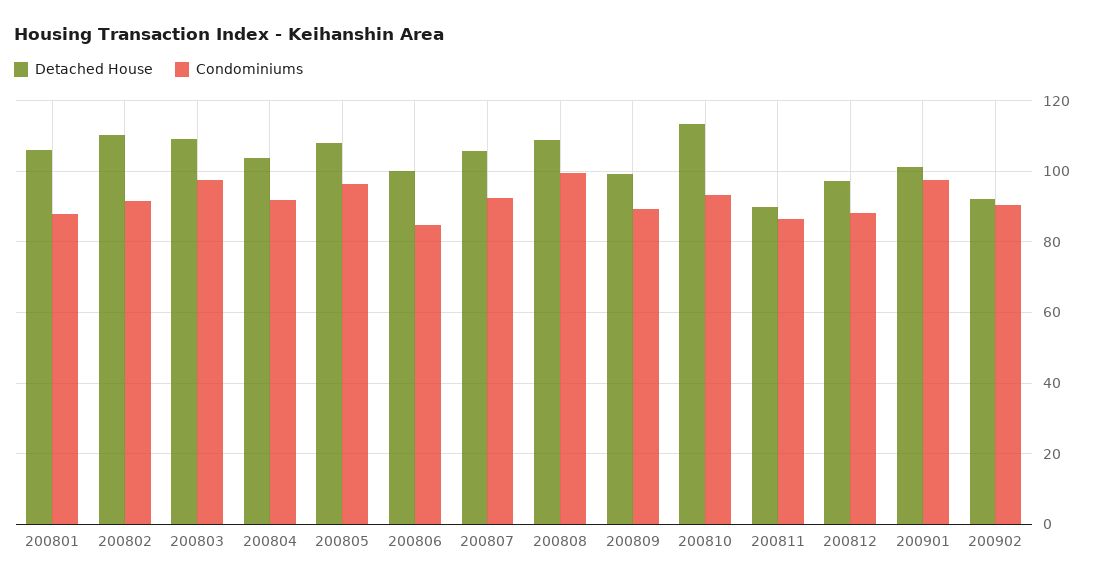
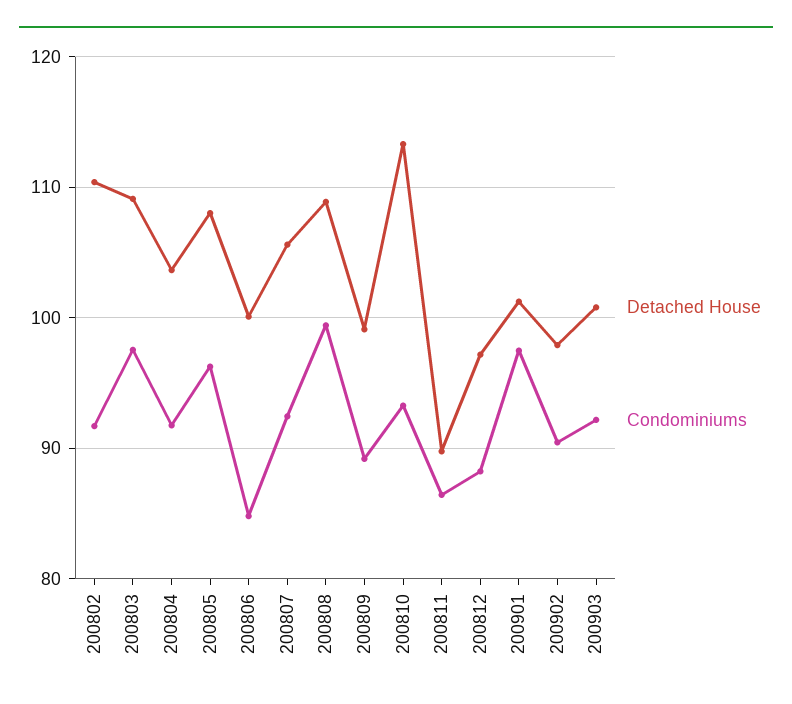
Detached House, 200801: 106 -> none
Condominiums, 200801: 88 -> none
Detached House, 200902: 92 -> 98
Detached House, 200903: none -> 101
Condominiums, 200903: none -> 92

